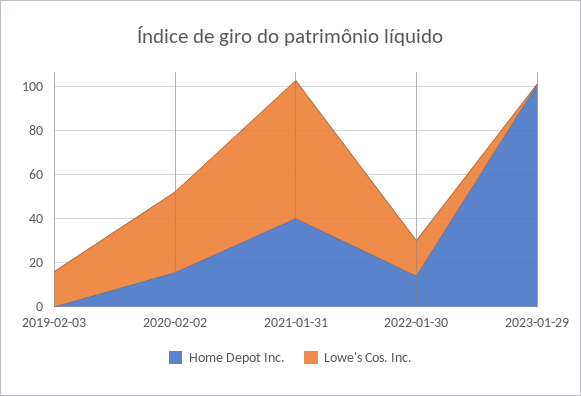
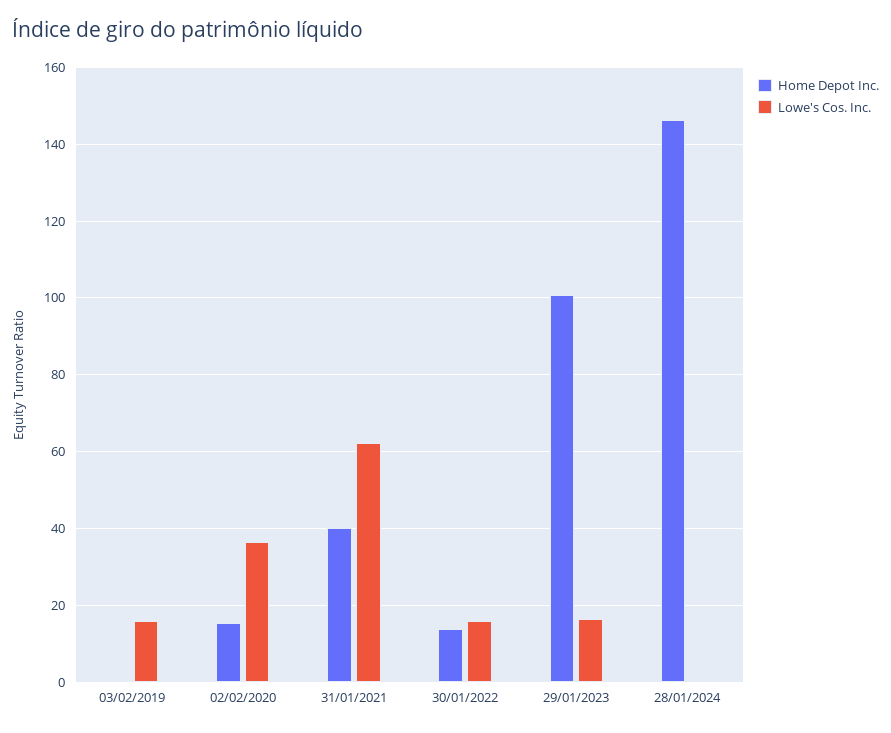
Lowe's Cos. Inc., 2023-01-29: 0 -> 16
Home Depot Inc., 28/01/2024: none -> 146
Lowe's Cos. Inc., 28/01/2024: none -> 0

